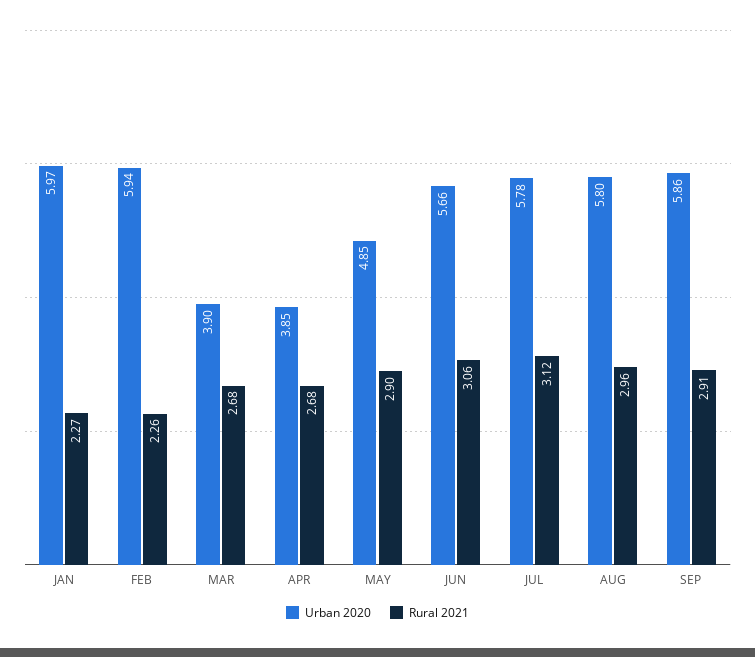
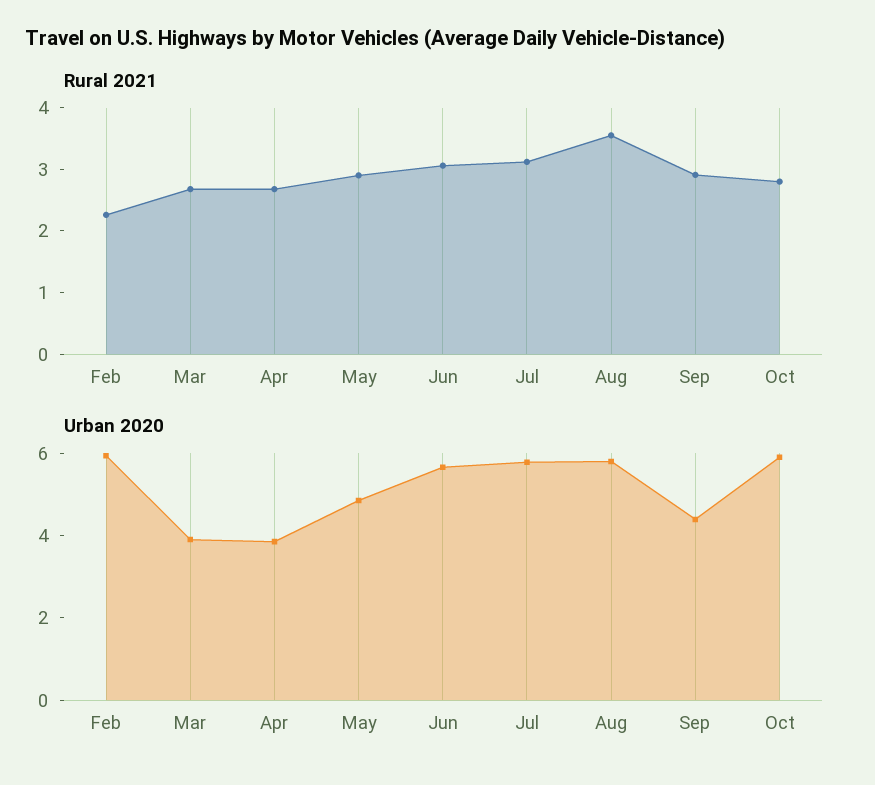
Urban 2020, JAN: 5.97 -> none
Rural 2021, JAN: 2.27 -> none
Rural 2021, AUG: 2.96 -> 3.6
Urban 2020, SEP: 5.86 -> 4.5
Rural 2021, Oct: none -> 2.8
Urban 2020, Oct: none -> 6

